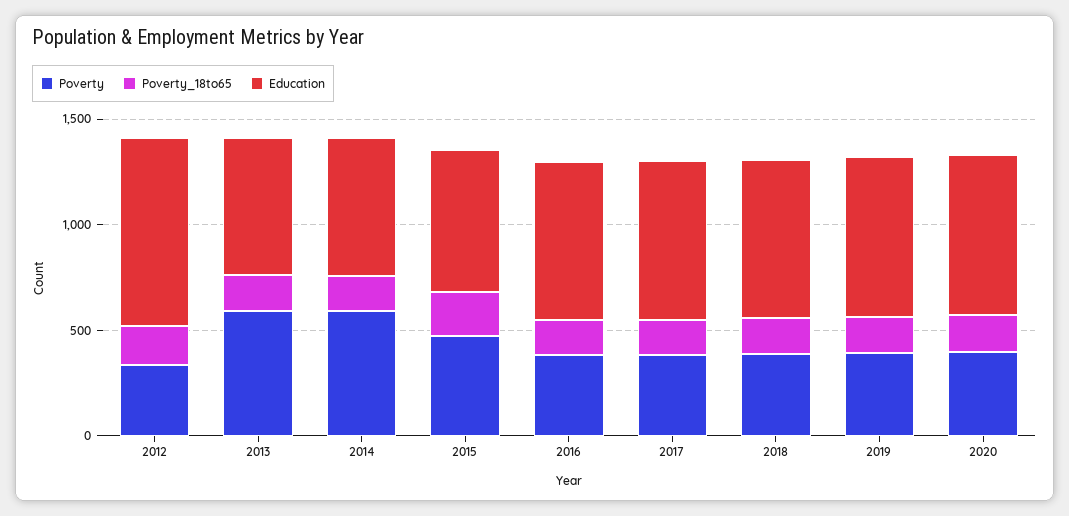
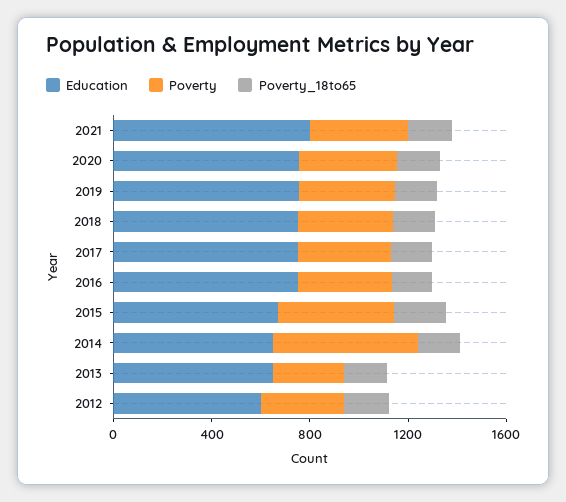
Education, 2012: 900 -> 600
Poverty, 2013: 600 -> 300
Education, 2021: none -> 800
Poverty, 2021: none -> 400
Poverty_18to65, 2021: none -> 200

